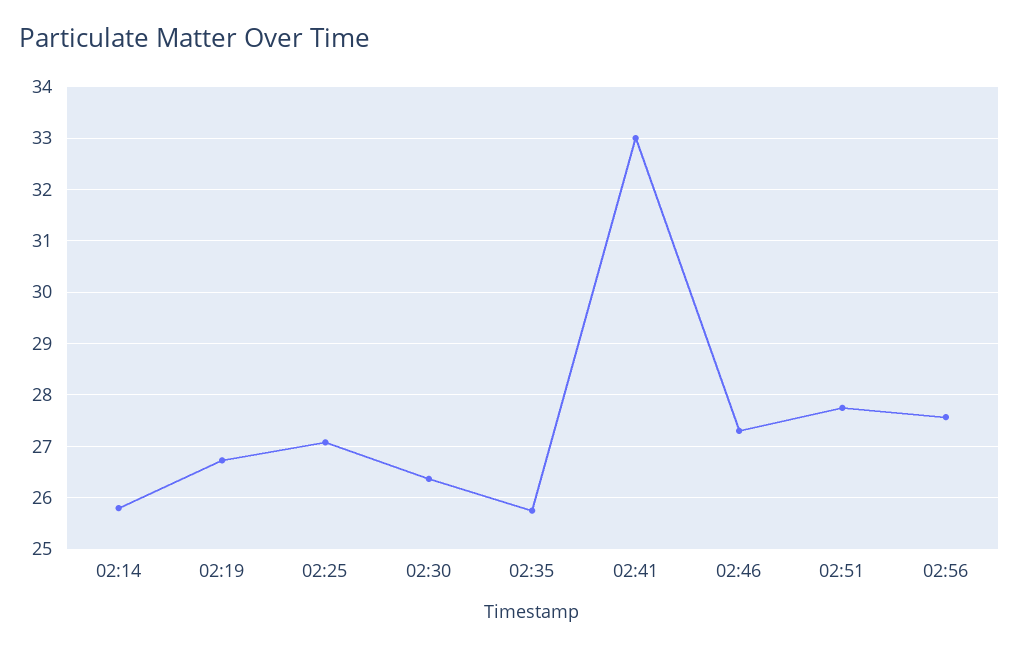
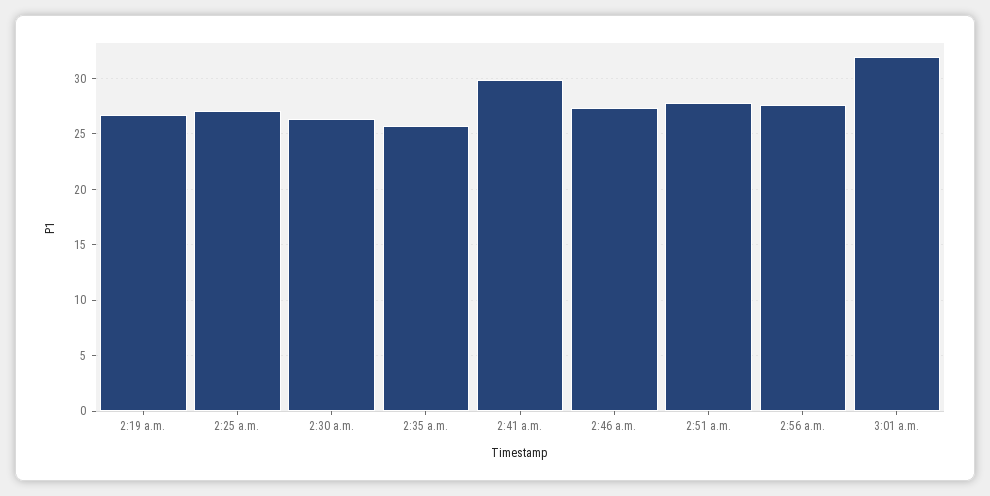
02:14: 25.8 -> none
02:41: 33 -> 30
3:01 a.m.: none -> 32

